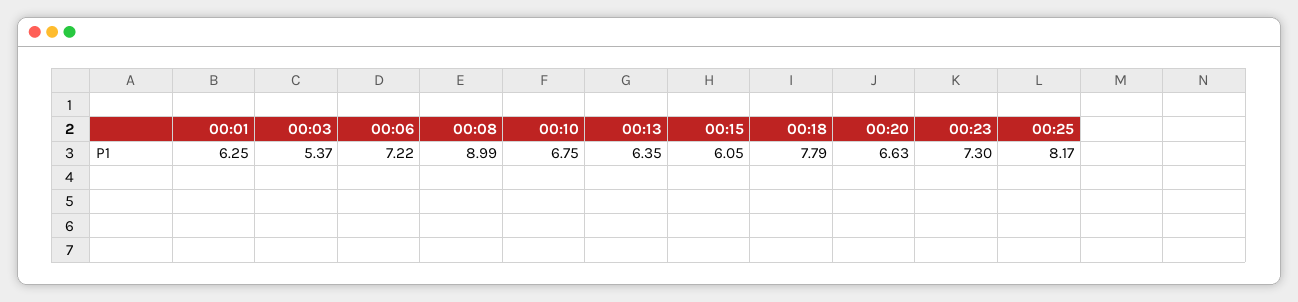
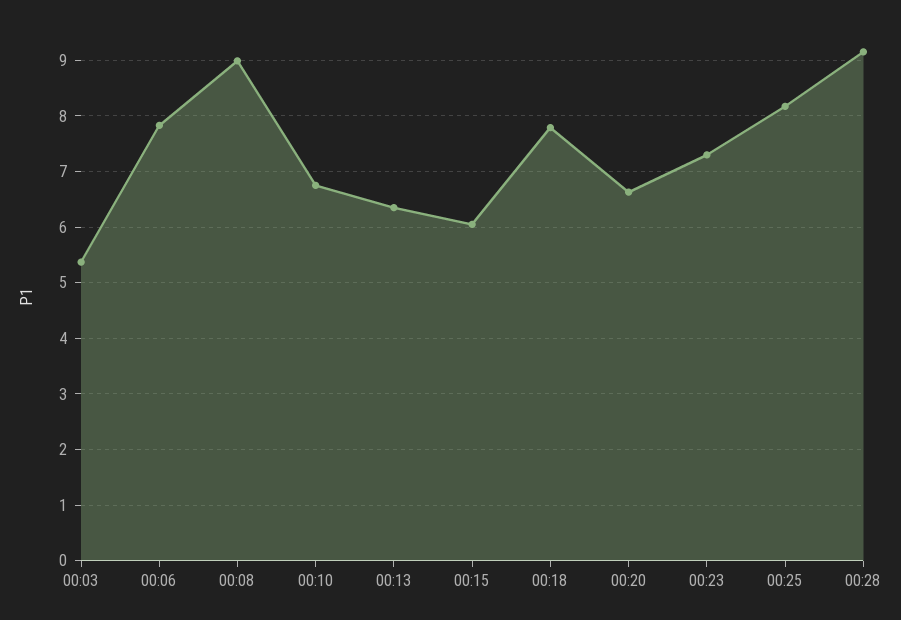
00:01: 6.25 -> none
00:06: 7.22 -> 7.8
00:28: none -> 9.2

